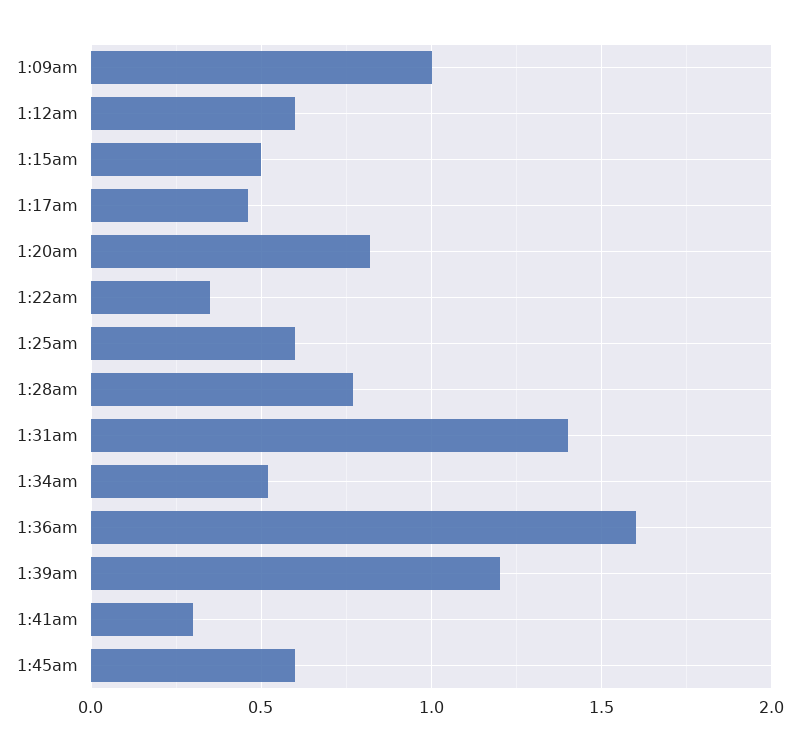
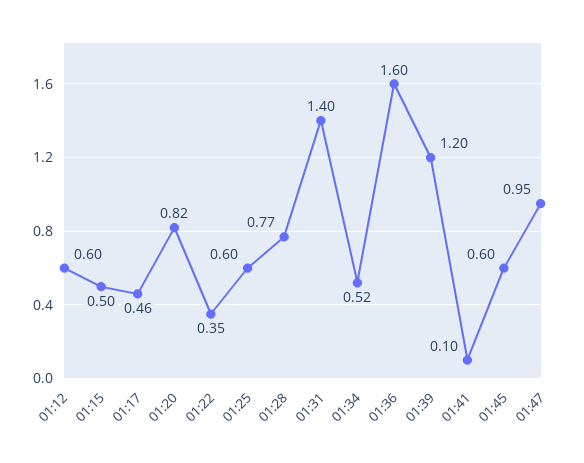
1:09am: 1 -> none
1:41am: 0.3 -> 0.1
01:47: none -> 0.95

